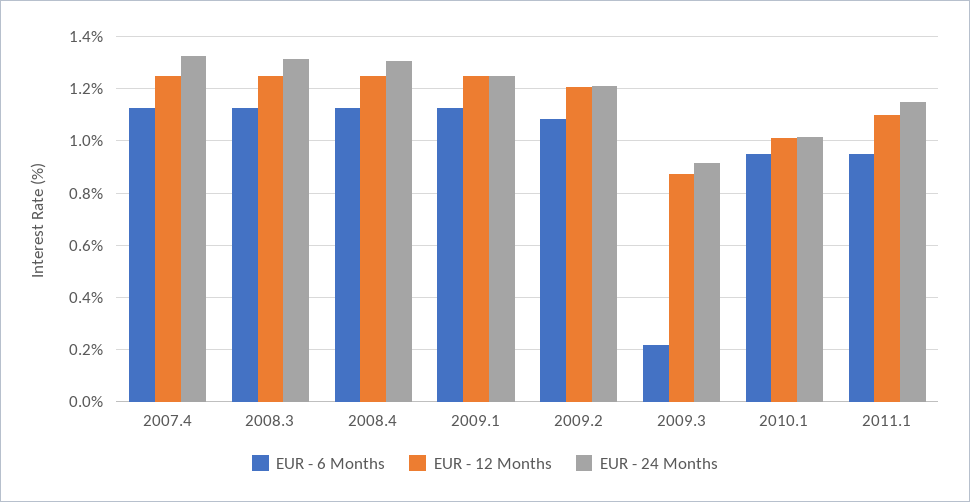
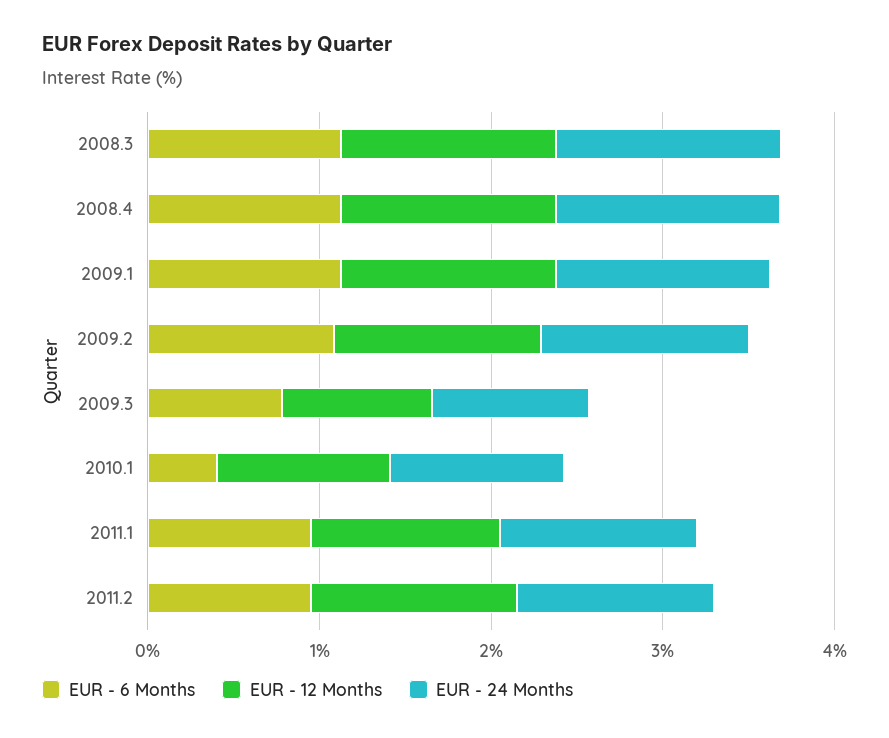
EUR - 6 Months, 2007.4: 1.125 -> none
EUR - 12 Months, 2007.4: 1.25 -> none
EUR - 24 Months, 2007.4: 1.325 -> none
EUR - 6 Months, 2009.3: 0.225 -> 0.8
EUR - 6 Months, 2010.1: 0.95 -> 0.4
EUR - 6 Months, 2011.2: none -> 1
EUR - 12 Months, 2011.2: none -> 1.2
EUR - 24 Months, 2011.2: none -> 1.2

